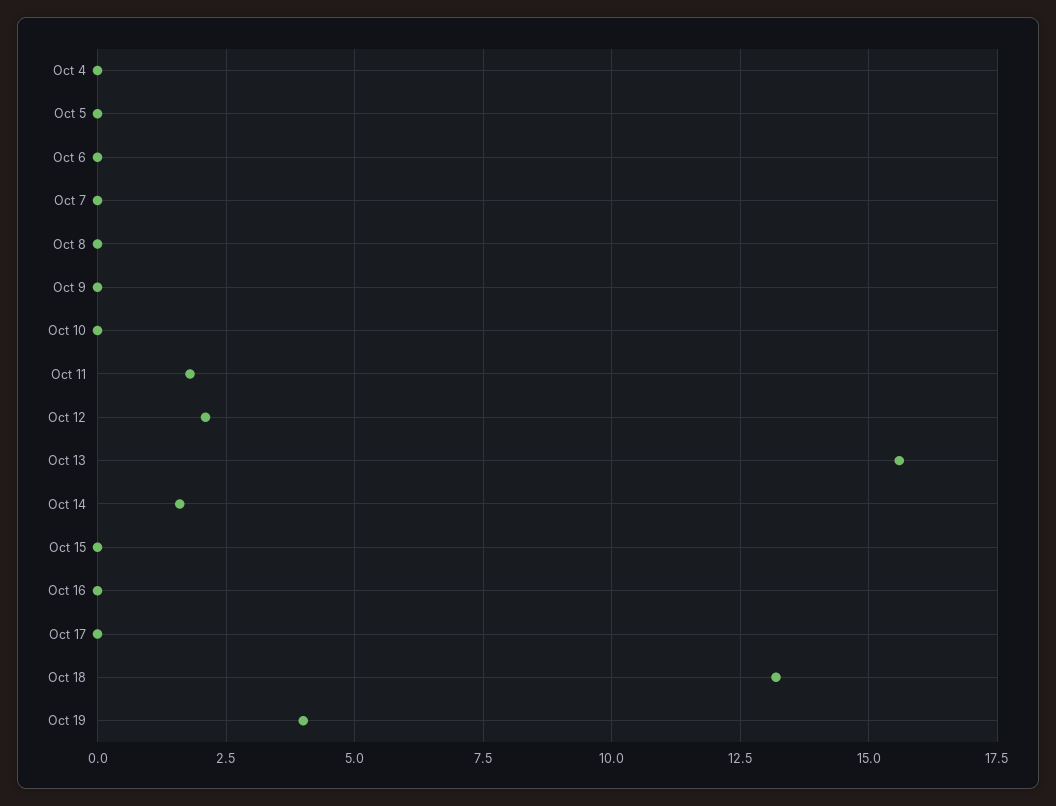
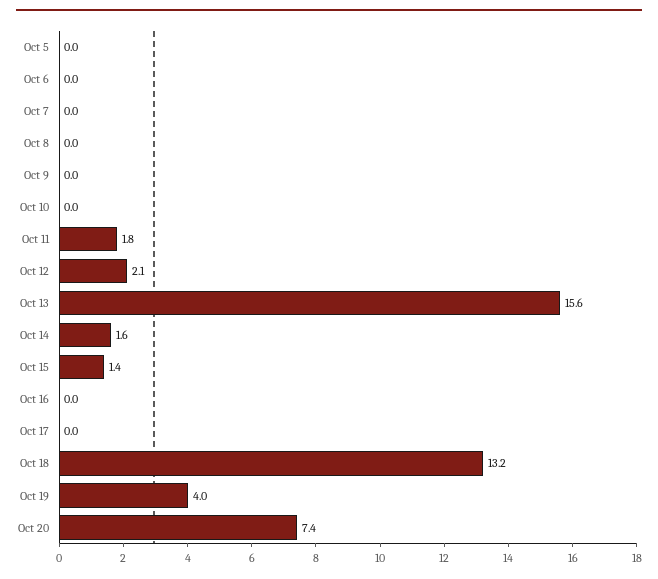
Oct 4: 0 -> none
Oct 15: 0 -> 1.4
Oct 20: none -> 7.4

